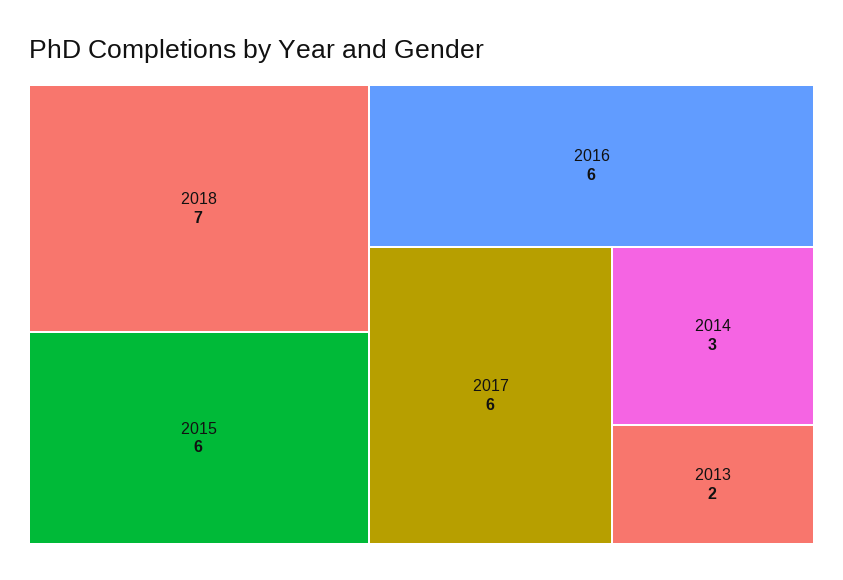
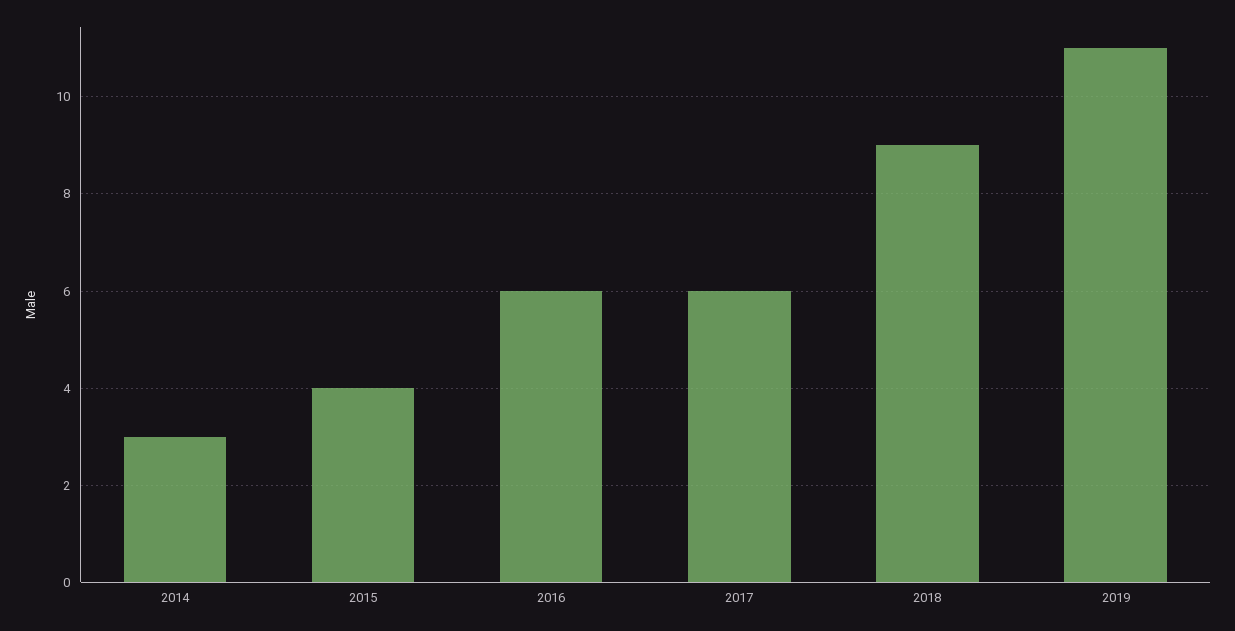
2018: 7 -> 9
2015: 6 -> 4
2013: 2 -> none
2019: none -> 11

